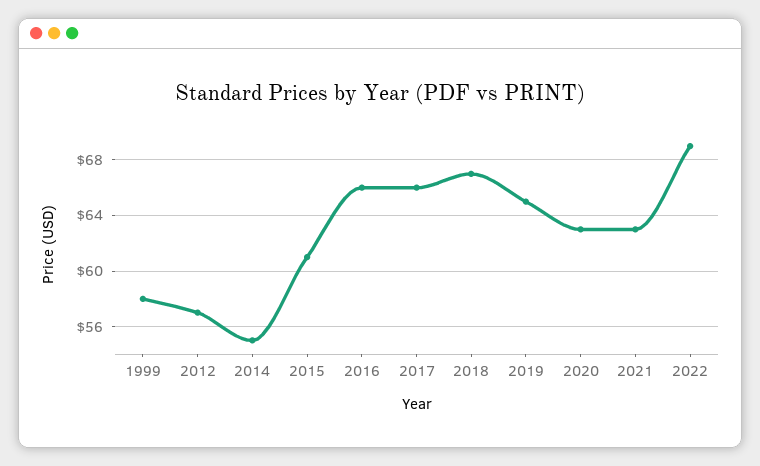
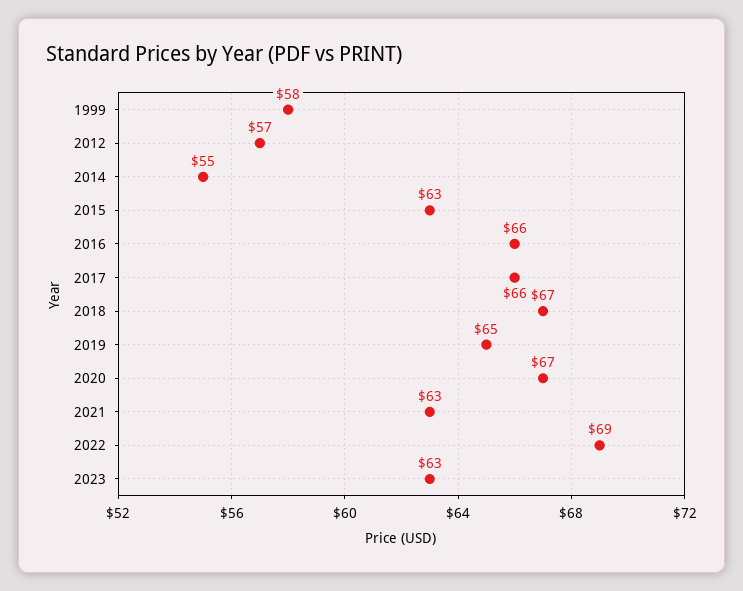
2015: 61 -> 63
2020: 63 -> 67
2023: none -> 63

